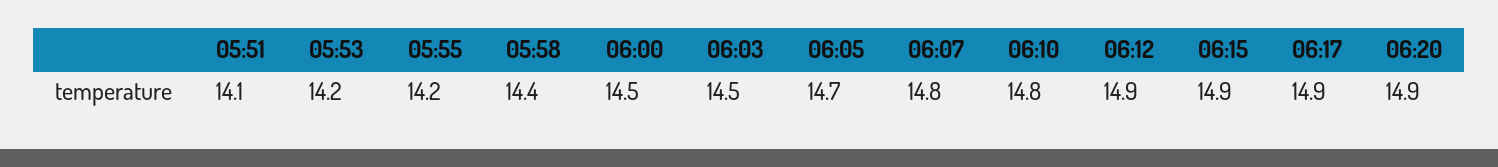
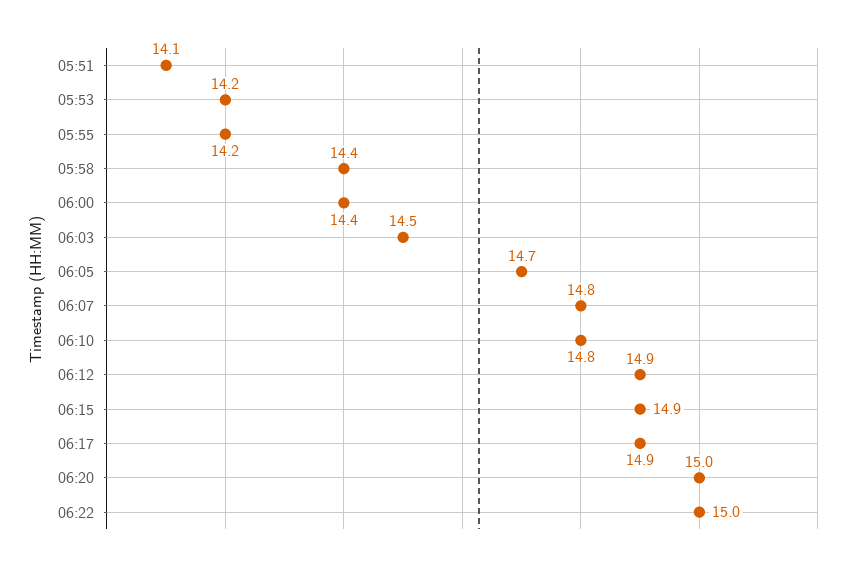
06:00: 14.5 -> 14.4
06:20: 14.9 -> 15
06:22: none -> 15

